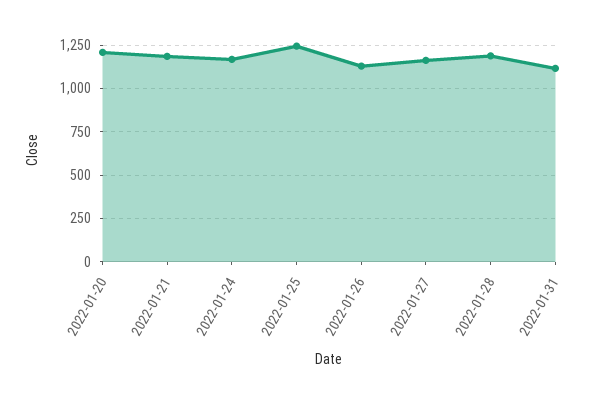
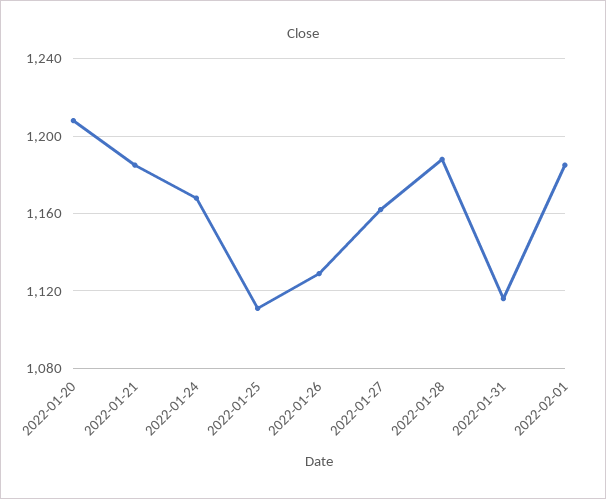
2022-01-25: 1250 -> 1110
2022-02-01: none -> 1185

